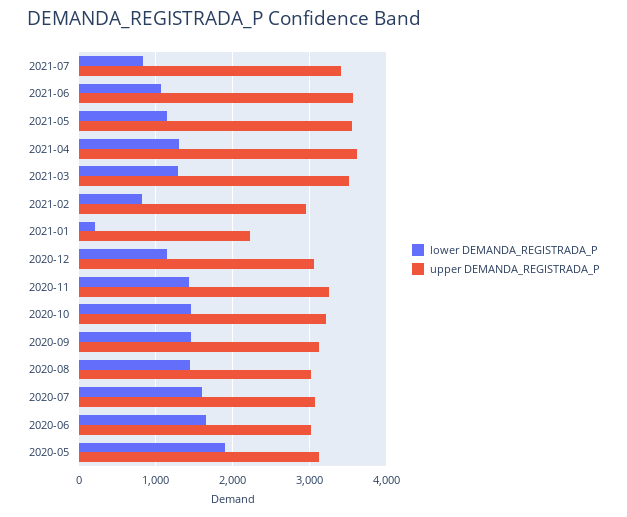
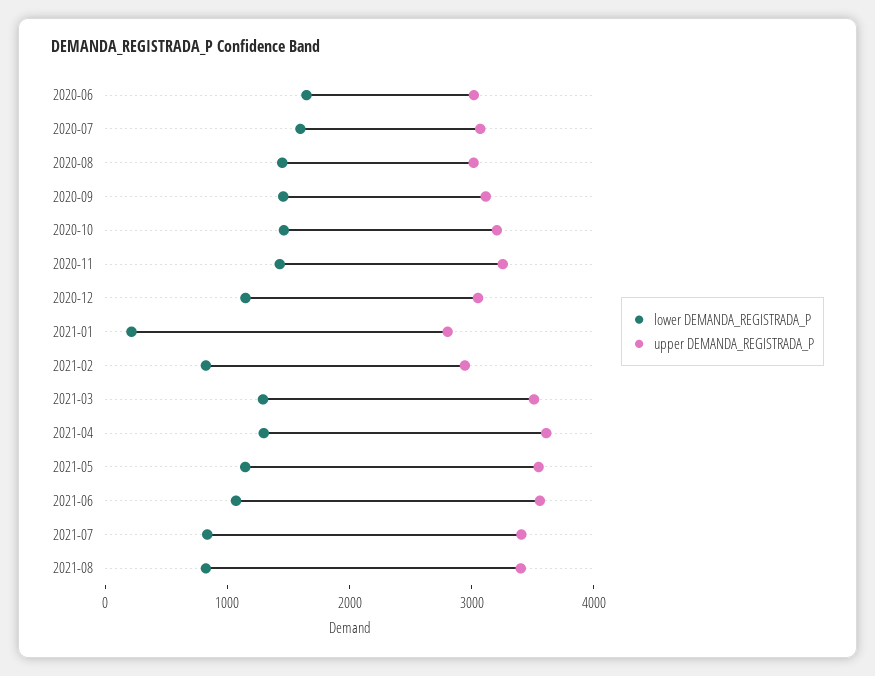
upper DEMANDA_REGISTRADA_P, 2021-01: 2200 -> 2800
lower DEMANDA_REGISTRADA_P, 2020-05: 1900 -> none
upper DEMANDA_REGISTRADA_P, 2020-05: 3100 -> none
lower DEMANDA_REGISTRADA_P, 2021-08: none -> 800
upper DEMANDA_REGISTRADA_P, 2021-08: none -> 3400

